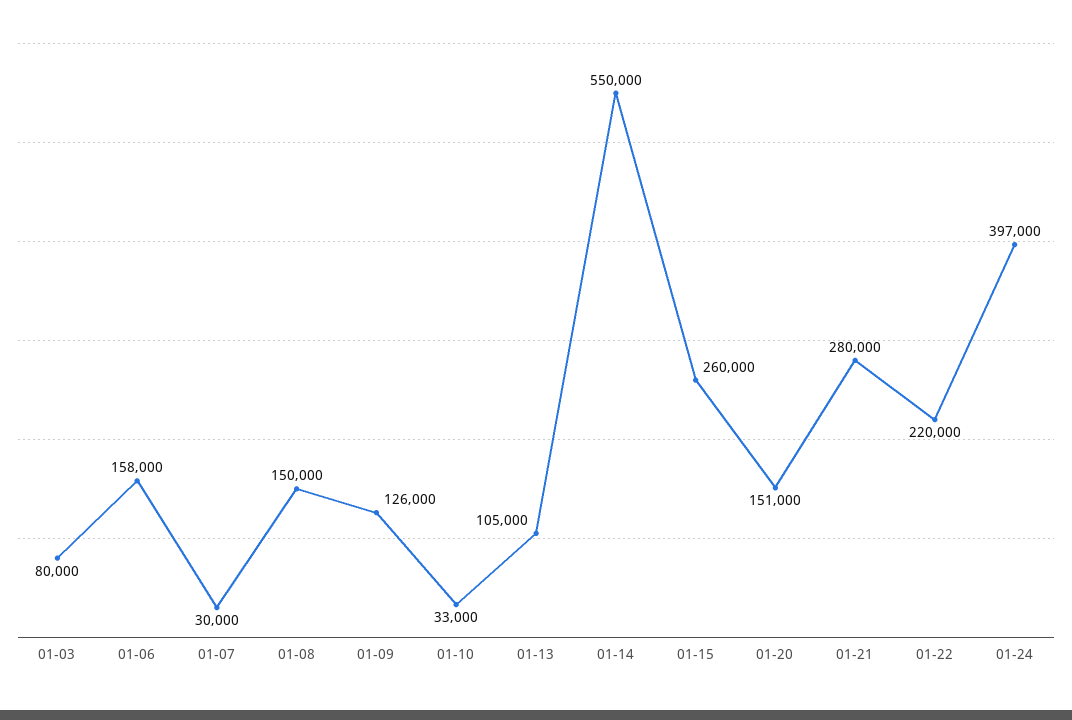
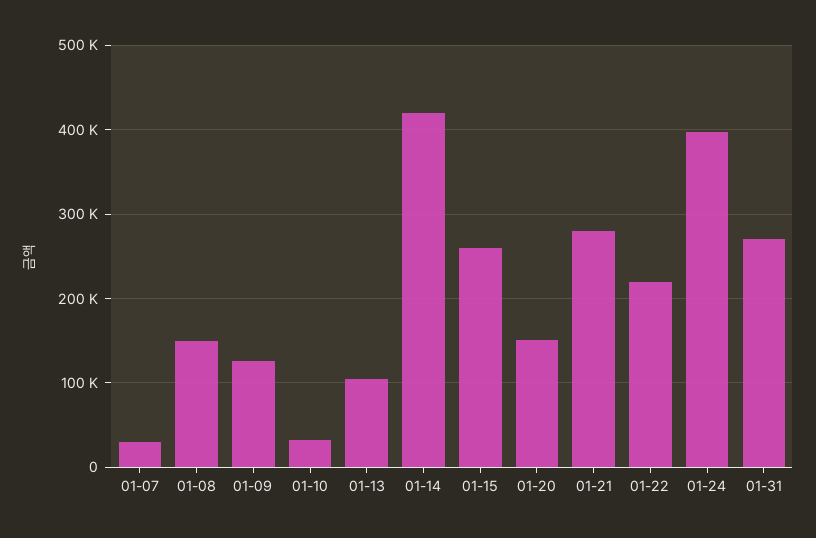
01-03: 80000 -> none
01-06: 158000 -> none
01-14: 550000 -> 420000
01-31: none -> 270000

